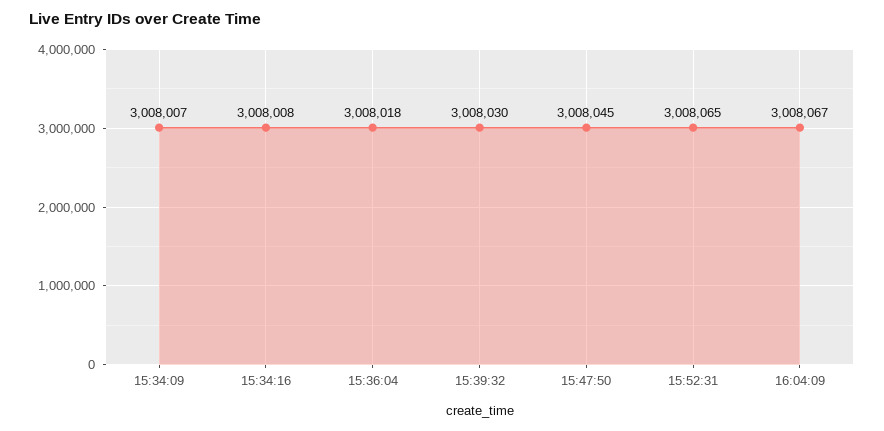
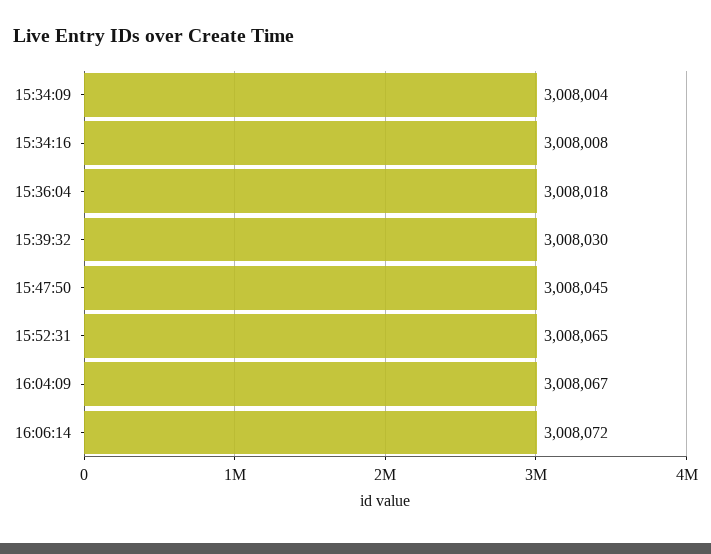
15:34:09: 3008007 -> 3008004
16:06:14: none -> 3008072

